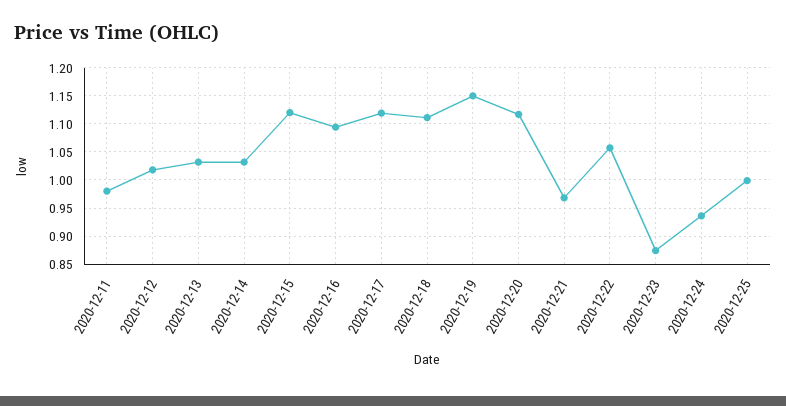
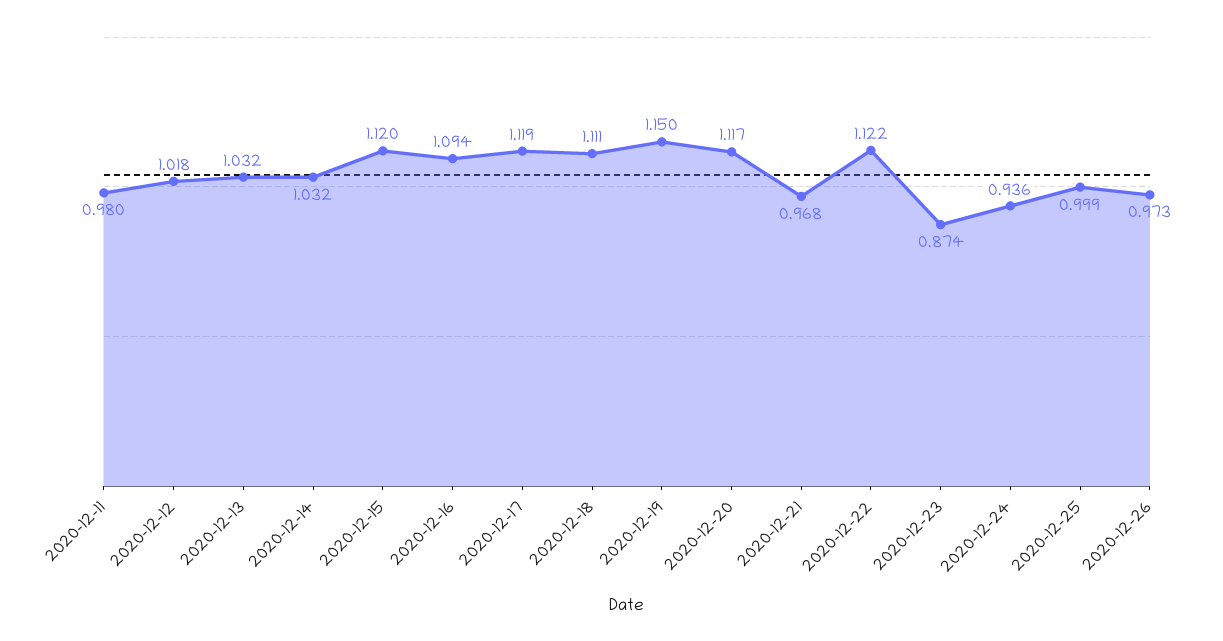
2020-12-22: 1.05 -> 1.122
2020-12-26: none -> 0.973

